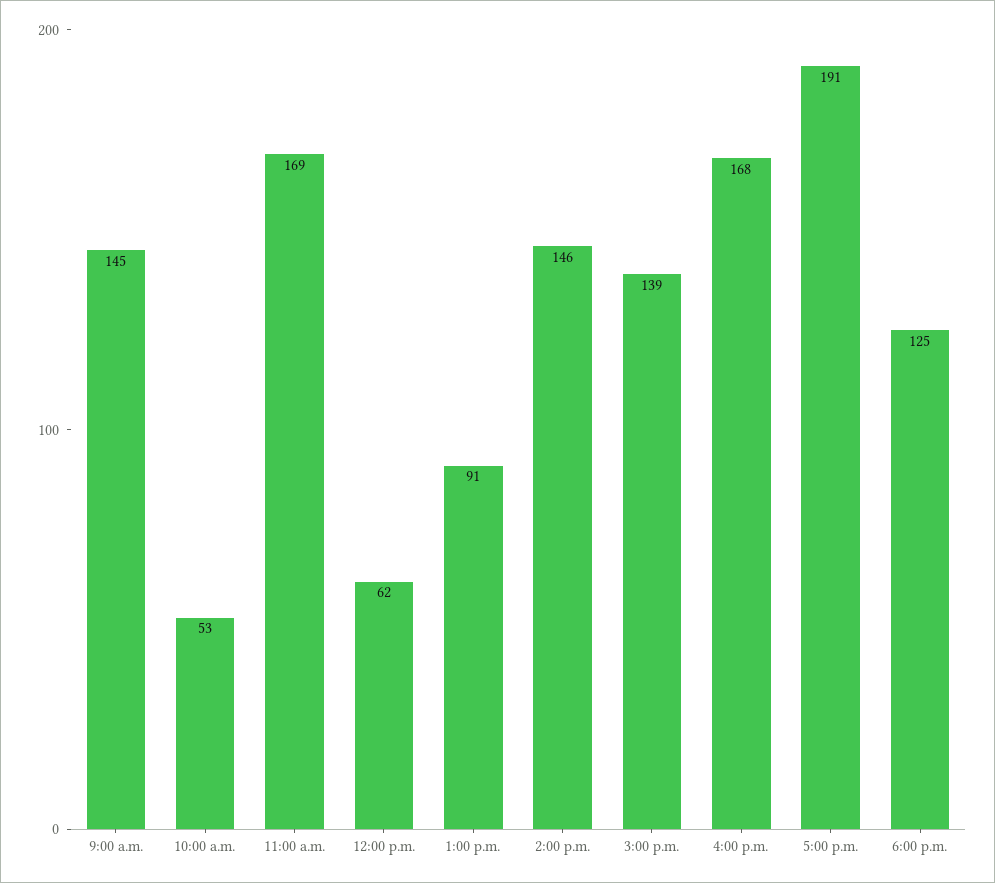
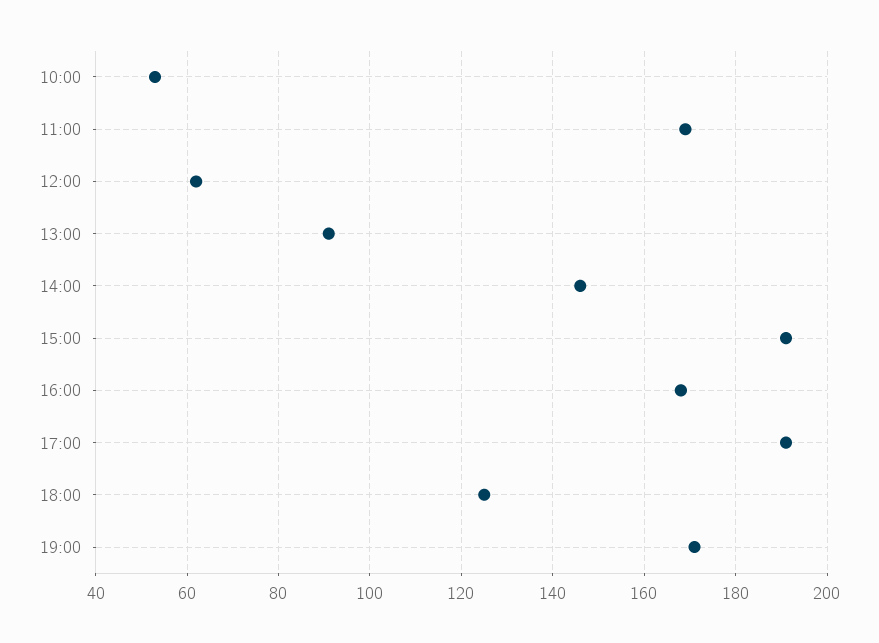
9:00 a.m.: 145 -> none
3:00 p.m.: 139 -> 190
19:00: none -> 170

